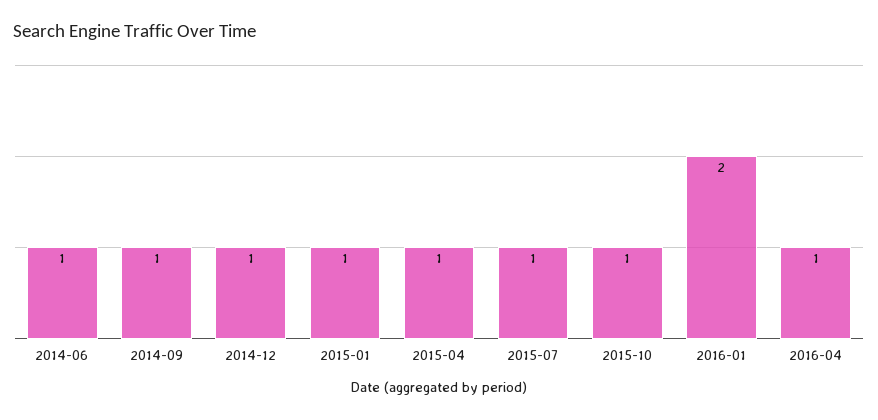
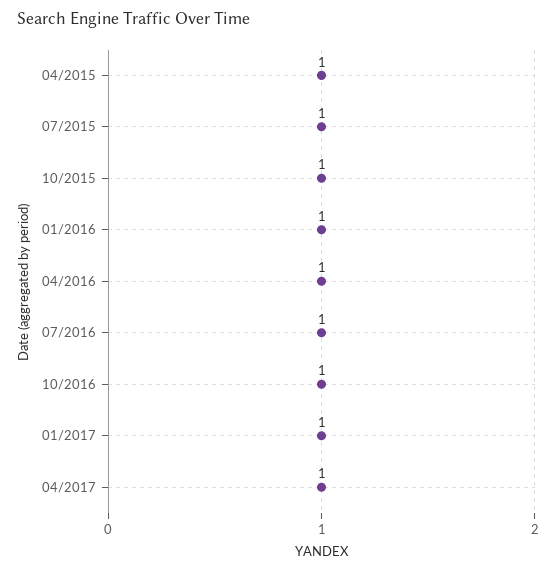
2014-06: 1 -> none
2014-09: 1 -> none
2014-12: 1 -> none
2015-01: 1 -> none
2016-01: 2 -> 1
07/2016: none -> 1
10/2016: none -> 1
01/2017: none -> 1
04/2017: none -> 1

